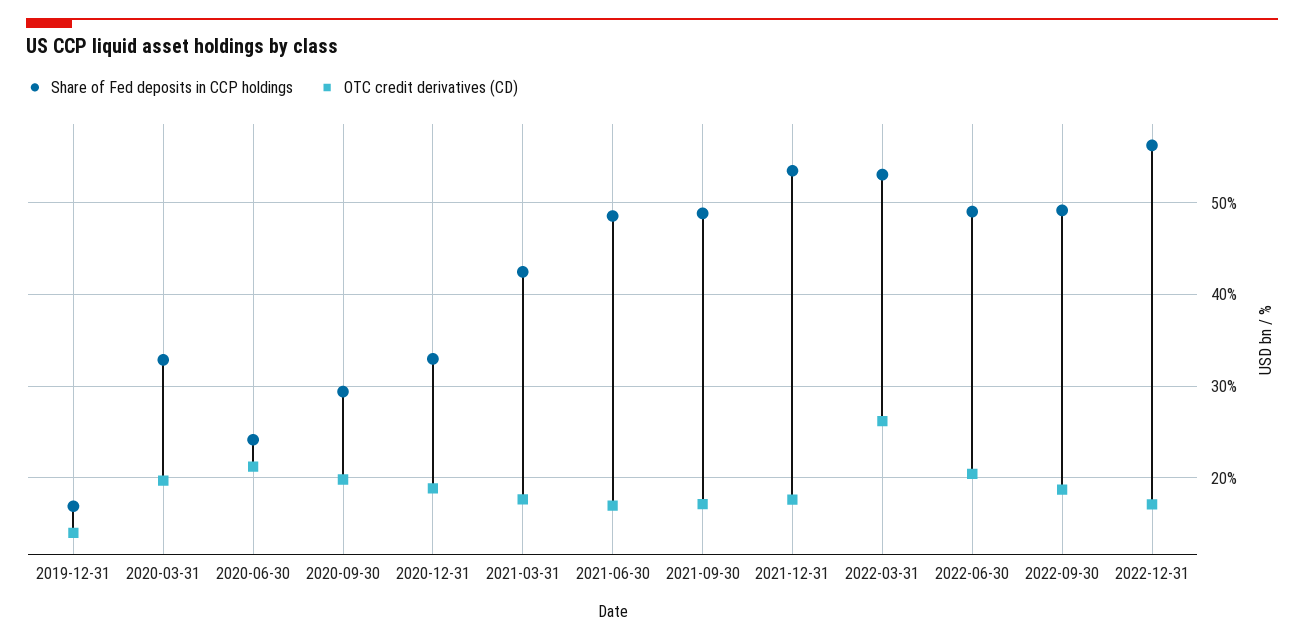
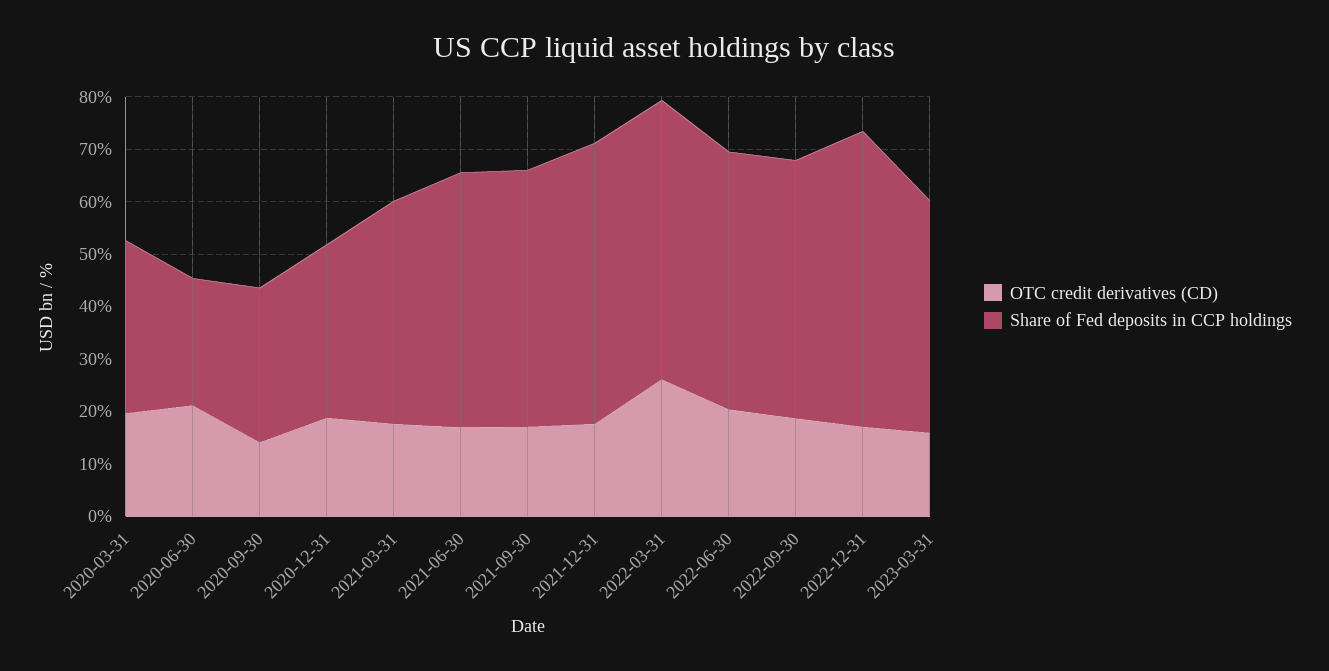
Share of Fed deposits in CCP holdings, 2019-12-31: 17 -> none
OTC credit derivatives (CD), 2019-12-31: 14 -> none
OTC credit derivatives (CD), 2020-09-30: 20 -> 14
OTC credit derivatives (CD), 2023-03-31: none -> 16
Share of Fed deposits in CCP holdings, 2023-03-31: none -> 44

